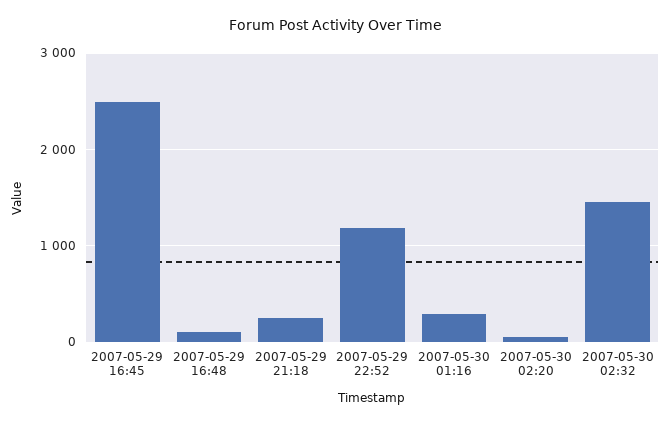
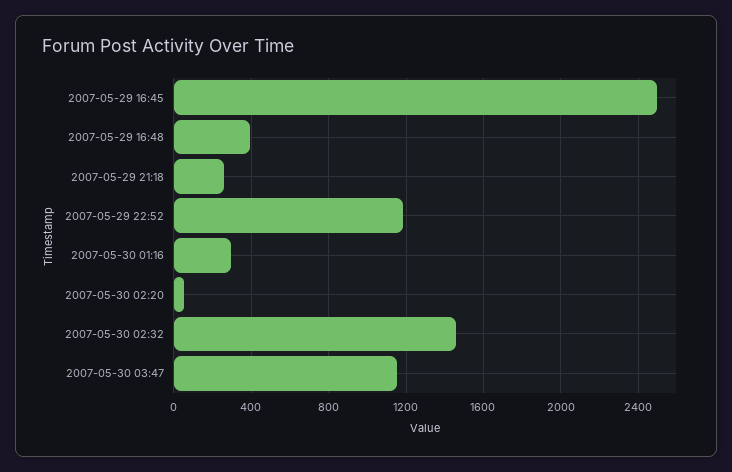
2007-05-29 16:48: 100 -> 400
2007-05-30 03:47: none -> 1150

